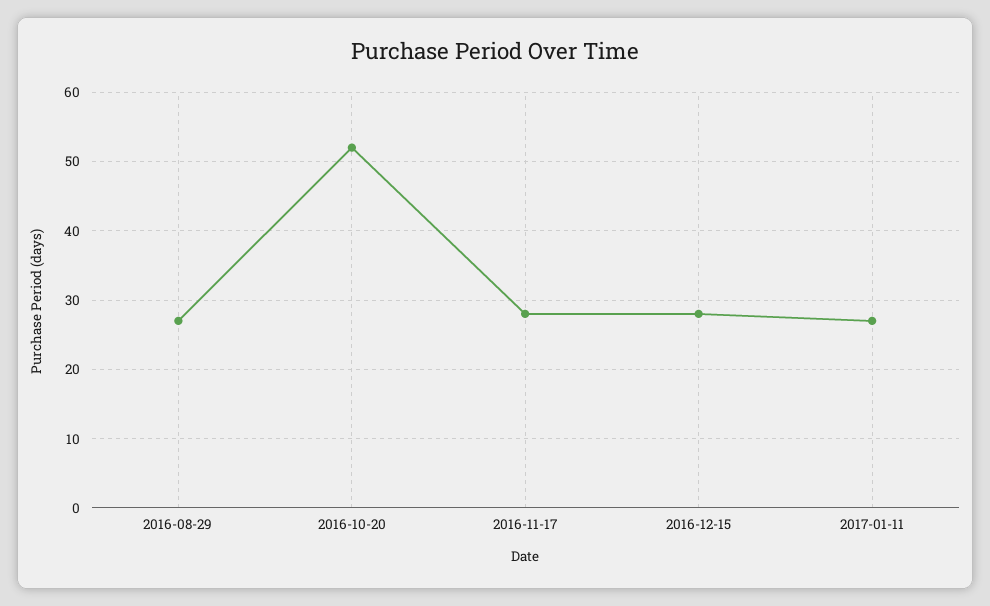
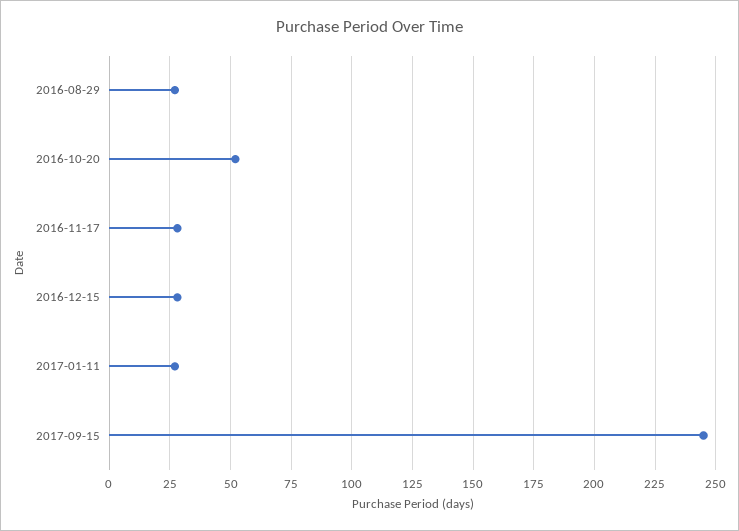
2017-09-15: none -> 245

